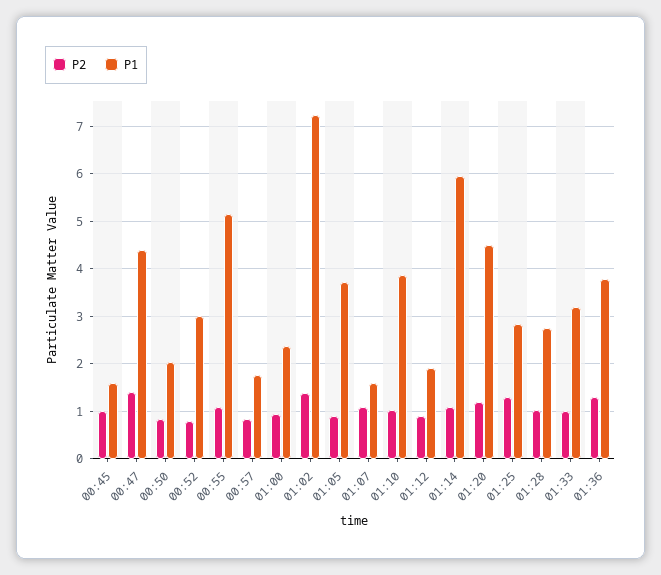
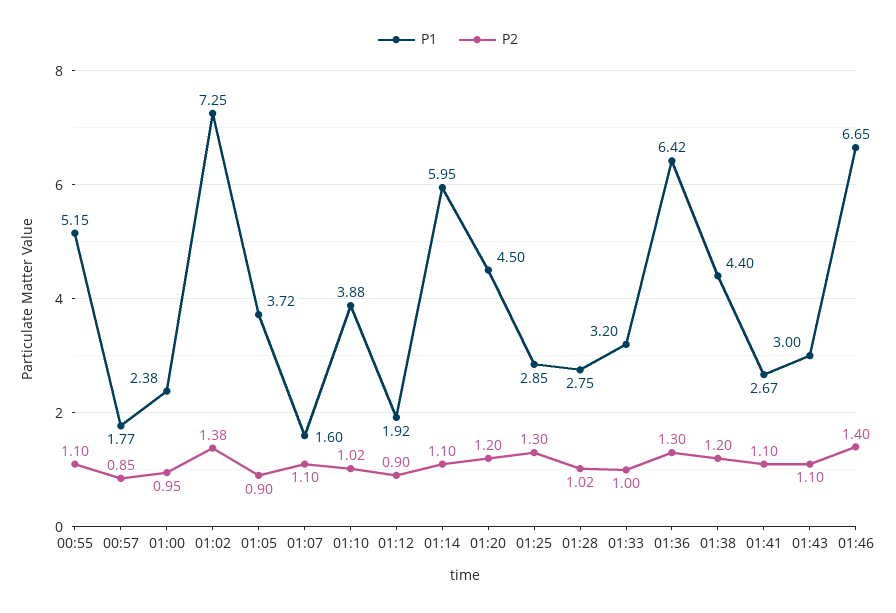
P2, 00:45: 1 -> none
P1, 00:45: 1.6 -> none
P2, 00:47: 1.4 -> none
P1, 00:47: 4.4 -> none
P2, 00:50: 0.8 -> none
P1, 00:50: 2 -> none
P2, 00:52: 0.8 -> none
P1, 00:52: 3 -> none
P1, 01:36: 3.8 -> 6.42
P1, 01:38: none -> 4.4
P2, 01:38: none -> 1.2
P1, 01:41: none -> 2.67
P2, 01:41: none -> 1.1
P1, 01:43: none -> 3
P2, 01:43: none -> 1.1
P1, 01:46: none -> 6.65
P2, 01:46: none -> 1.4

